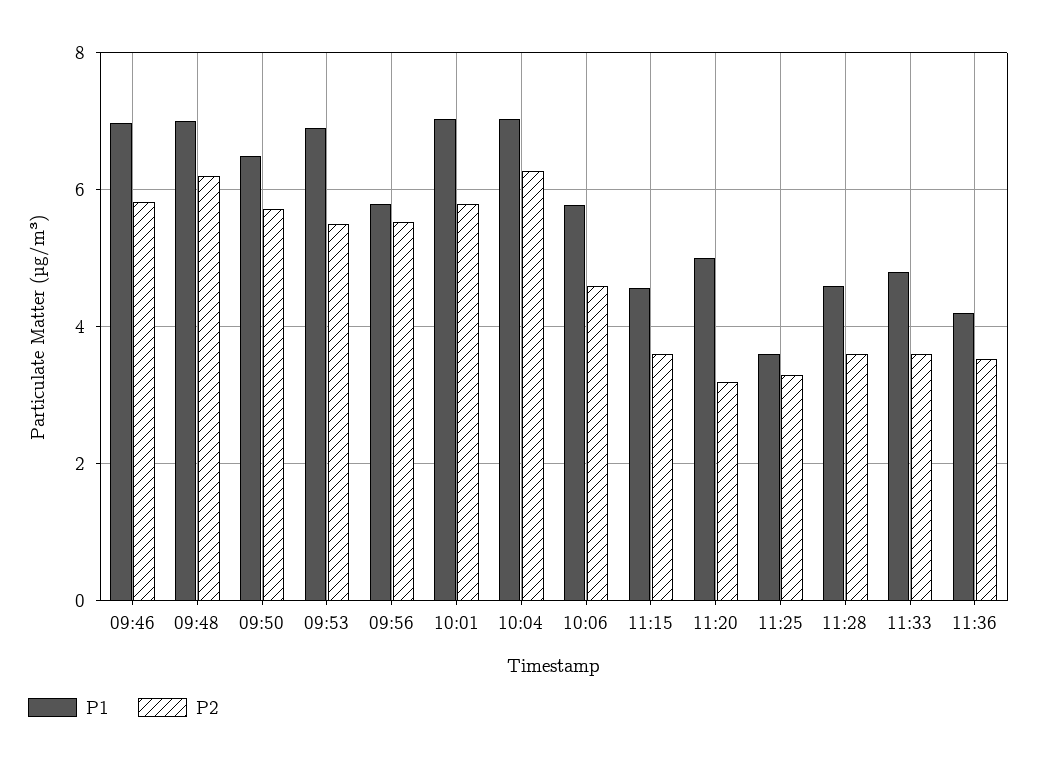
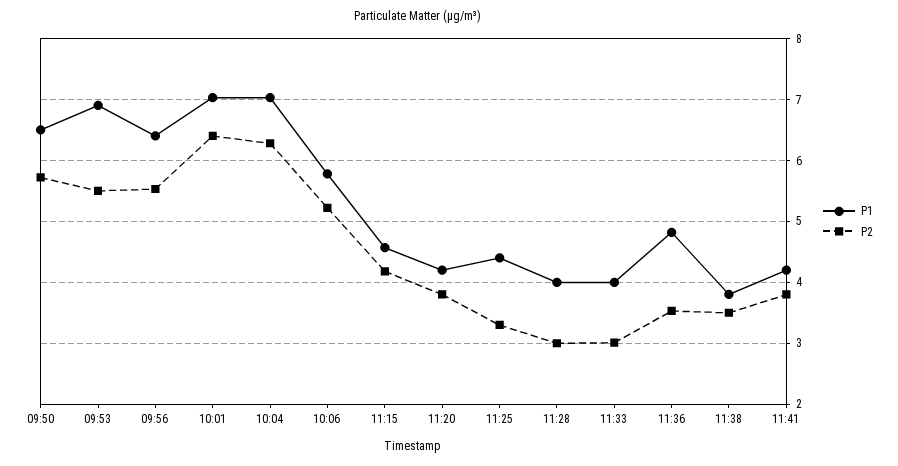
P1, 09:46: 7 -> none
P2, 09:46: 5.8 -> none
P1, 09:48: 7 -> none
P2, 09:48: 6.2 -> none
P1, 09:56: 5.8 -> 6.4
P2, 10:01: 5.8 -> 6.4
P2, 10:06: 4.6 -> 5.2
P2, 11:15: 3.6 -> 4.2
P1, 11:20: 5 -> 4.2
P2, 11:20: 3.2 -> 3.8
P1, 11:25: 3.6 -> 4.4
P1, 11:28: 4.6 -> 4
P2, 11:28: 3.6 -> 3
P1, 11:33: 4.8 -> 4
P2, 11:33: 3.6 -> 3
P1, 11:36: 4.2 -> 4.8
P1, 11:38: none -> 3.8
P2, 11:38: none -> 3.5
P1, 11:41: none -> 4.2
P2, 11:41: none -> 3.8

